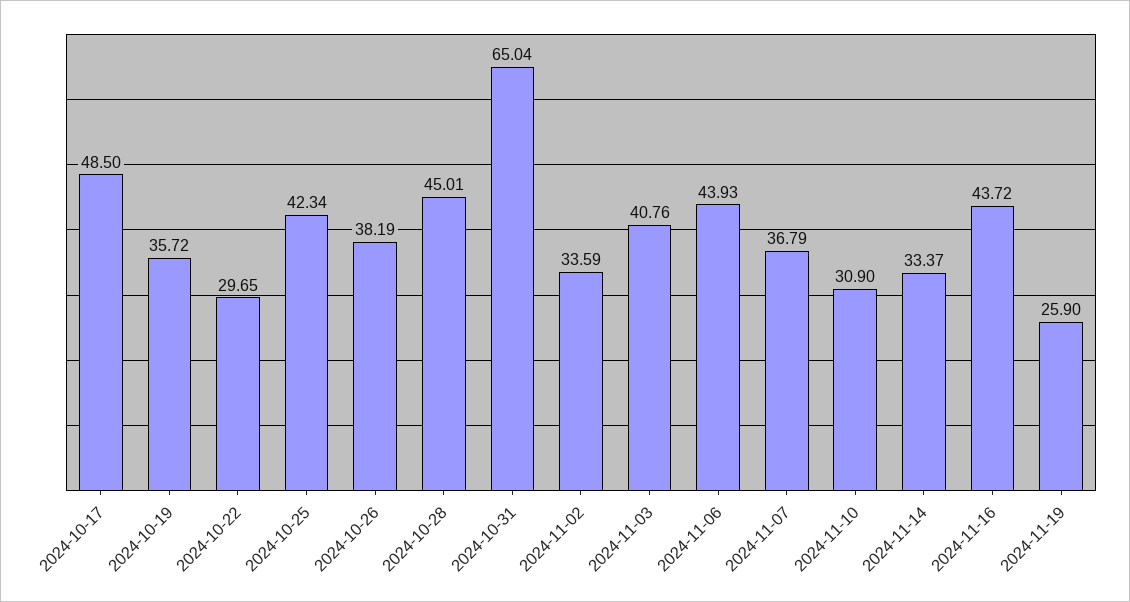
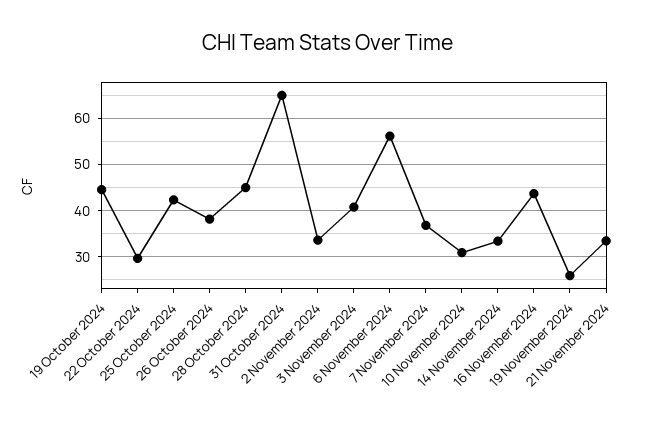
2024-10-17: 48.5 -> none
2024-10-19: 35.72 -> 44
2024-11-06: 43.93 -> 56
21 November 2024: none -> 34

